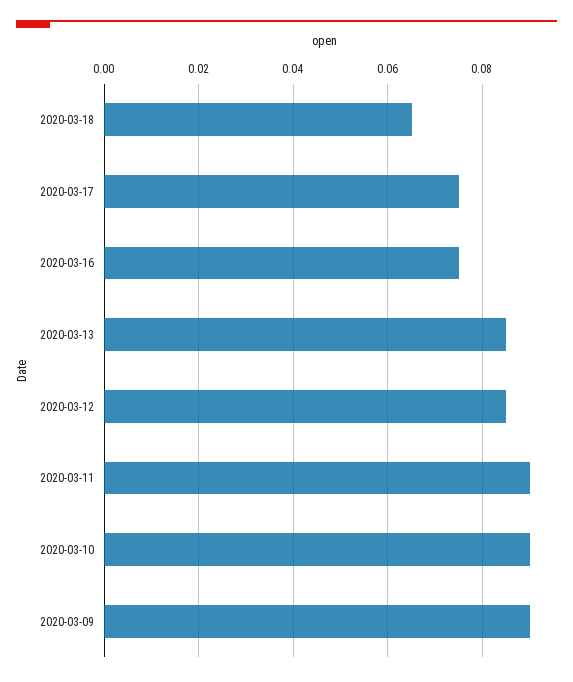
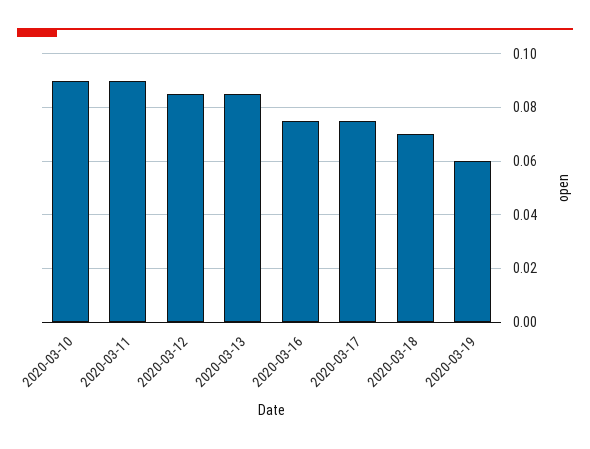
2020-03-18: 0.065 -> 0.07
2020-03-09: 0.09 -> none
2020-03-19: none -> 0.06

